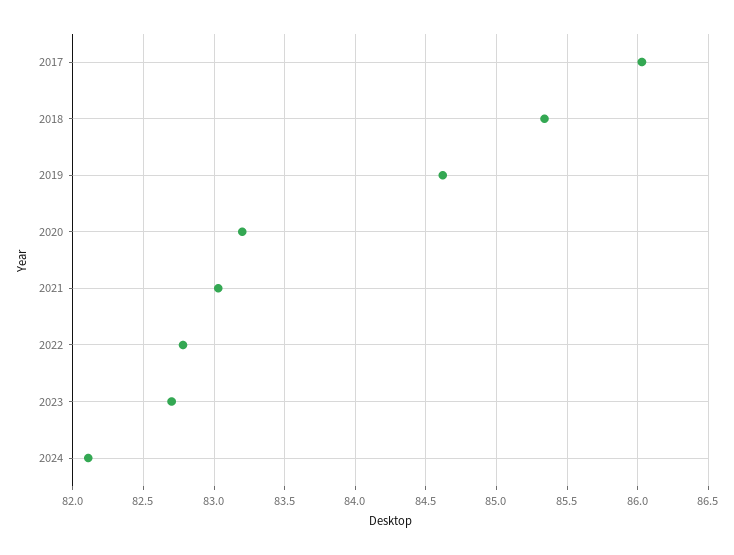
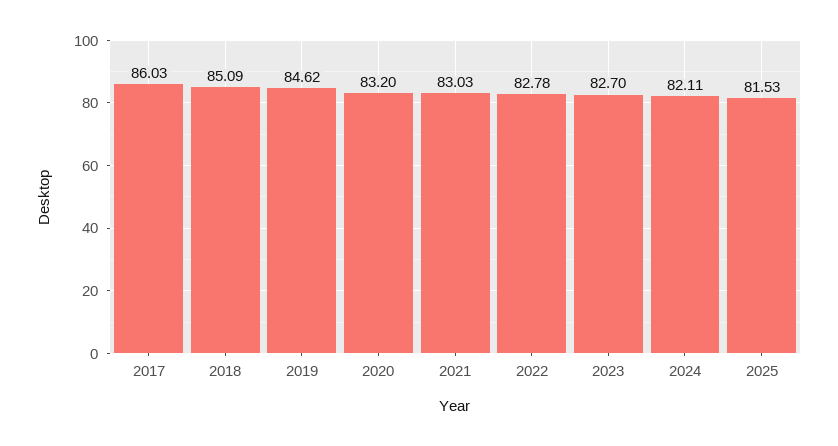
2018: 85.35 -> 85.09
2025: none -> 81.53

